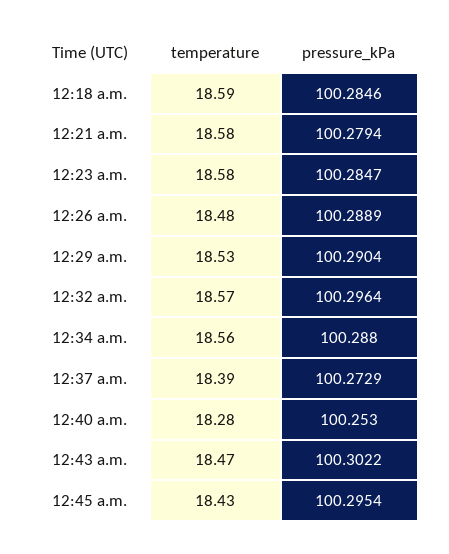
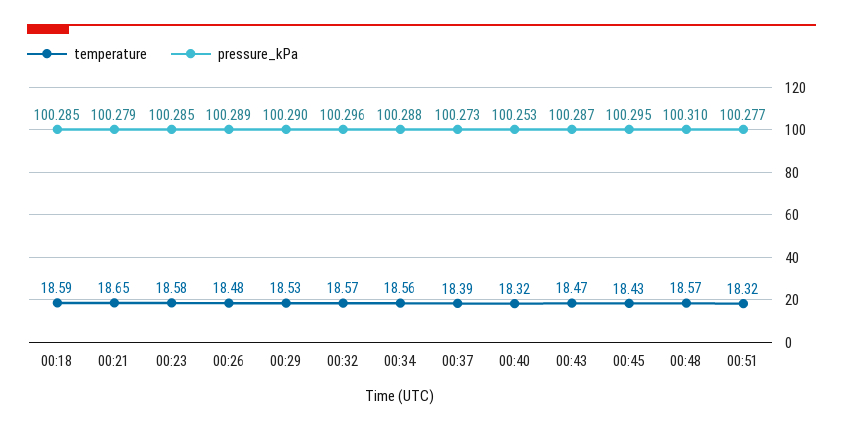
temperature, 12:21 a.m.: 18.58 -> 18.65
temperature, 12:40 a.m.: 18.28 -> 18.32
pressure_kPa, 12:43 a.m.: 100.3022 -> 100.287
temperature, 00:48: none -> 18.57
pressure_kPa, 00:48: none -> 100.31
temperature, 00:51: none -> 18.32
pressure_kPa, 00:51: none -> 100.277

